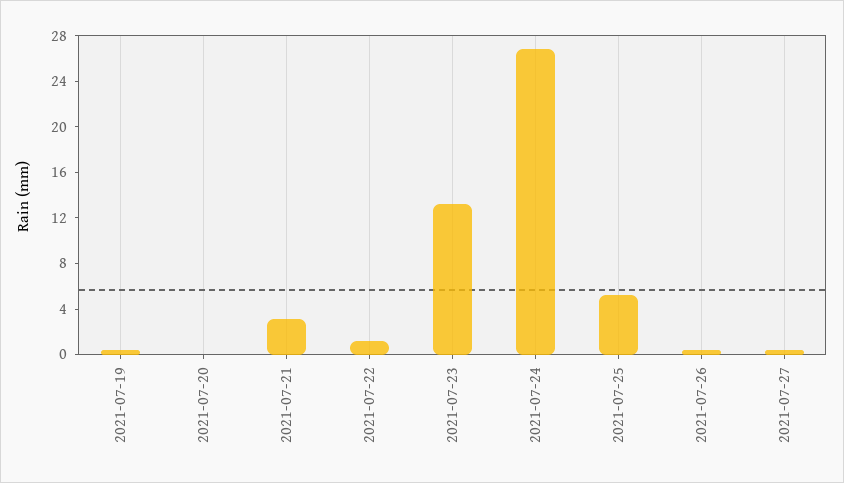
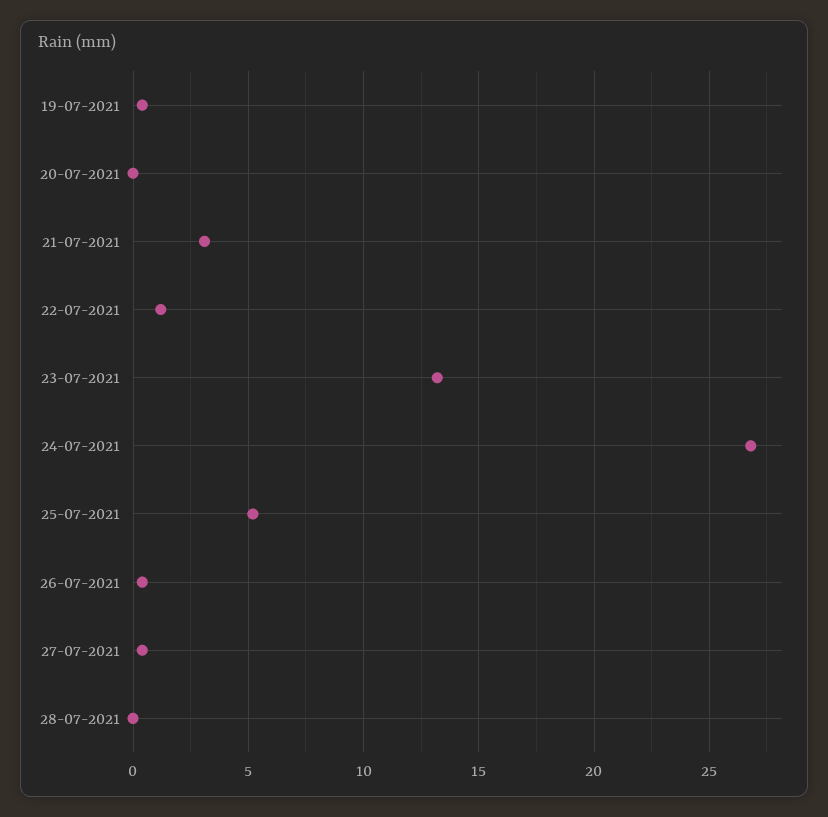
28-07-2021: none -> 0

